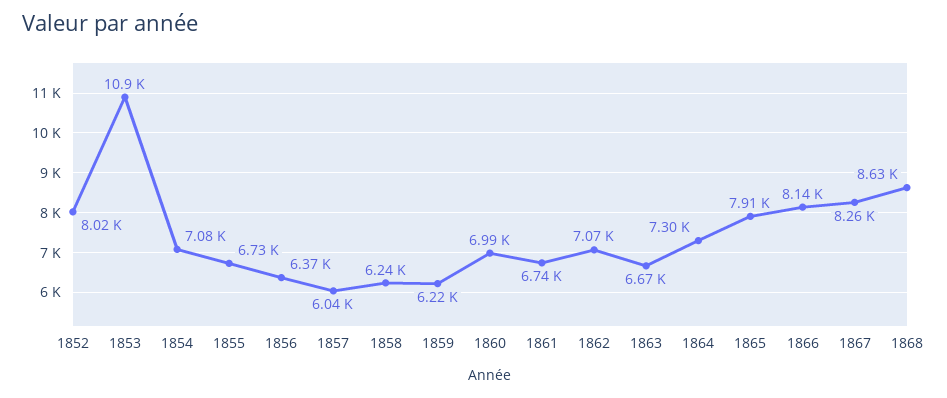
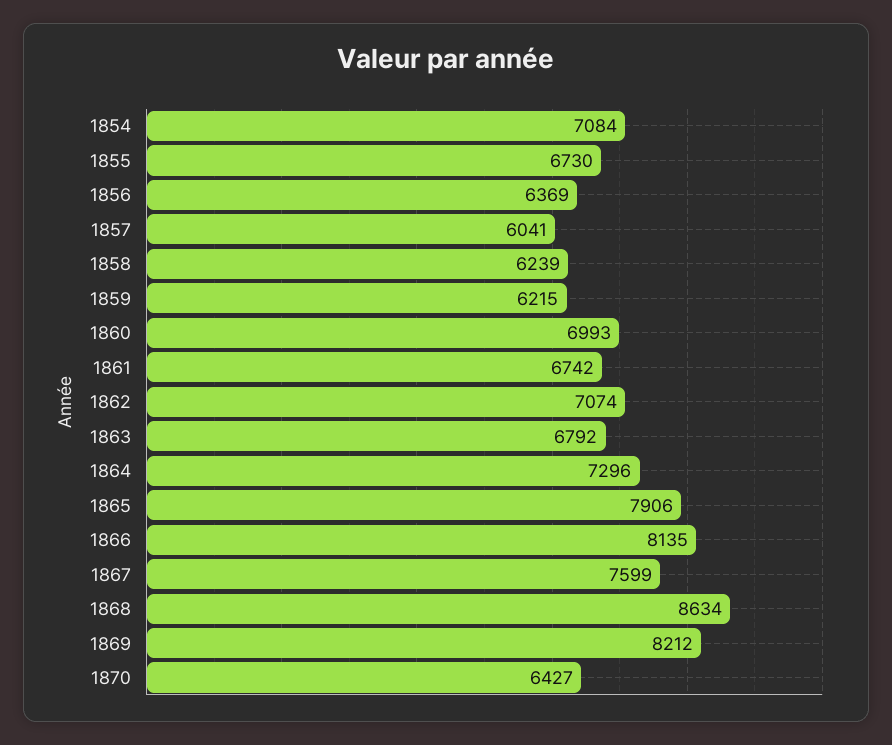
1852: 8020 -> none
1853: 10900 -> none
1863: 6670 -> 6792
1867: 8260 -> 7599
1869: none -> 8212
1870: none -> 6427

